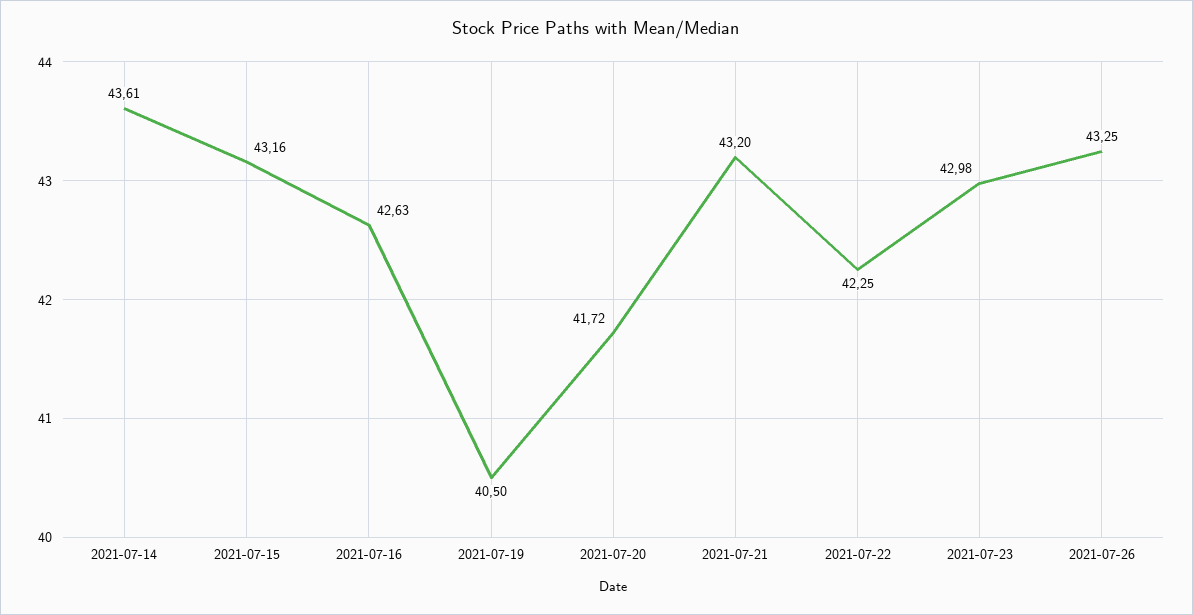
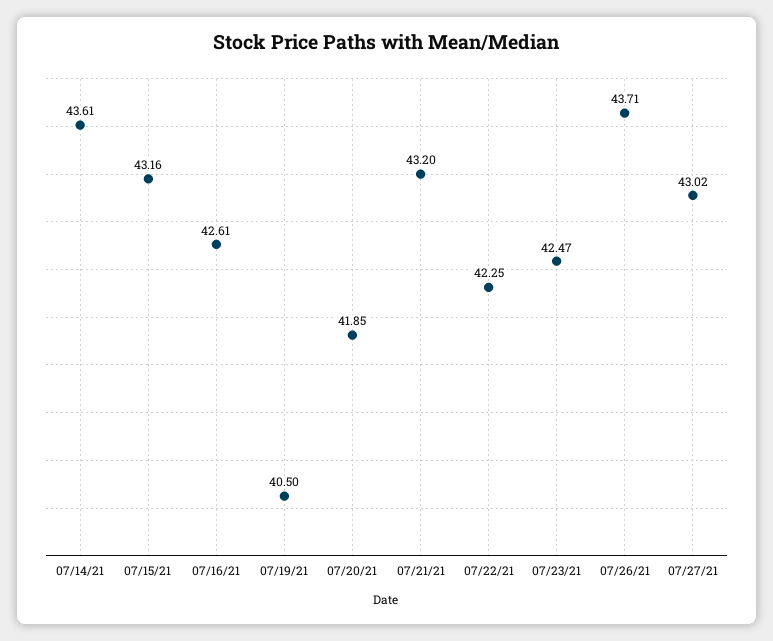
2021-07-16: 42.63 -> 42.61
2021-07-20: 41.72 -> 41.85
2021-07-23: 42.98 -> 42.47
2021-07-26: 43.25 -> 43.71
07/27/21: none -> 43.02

